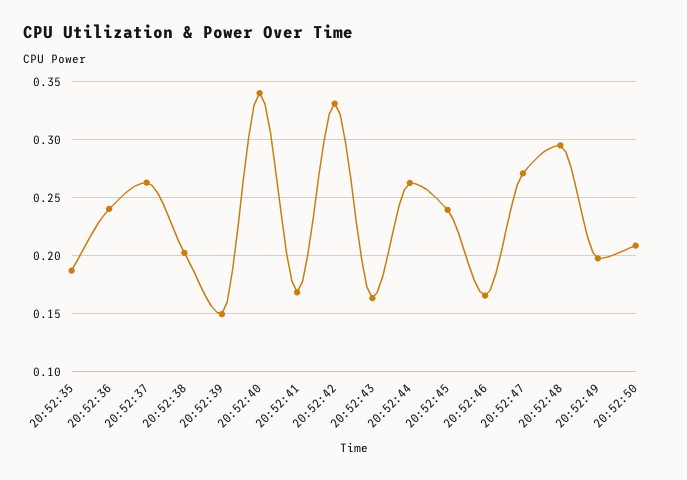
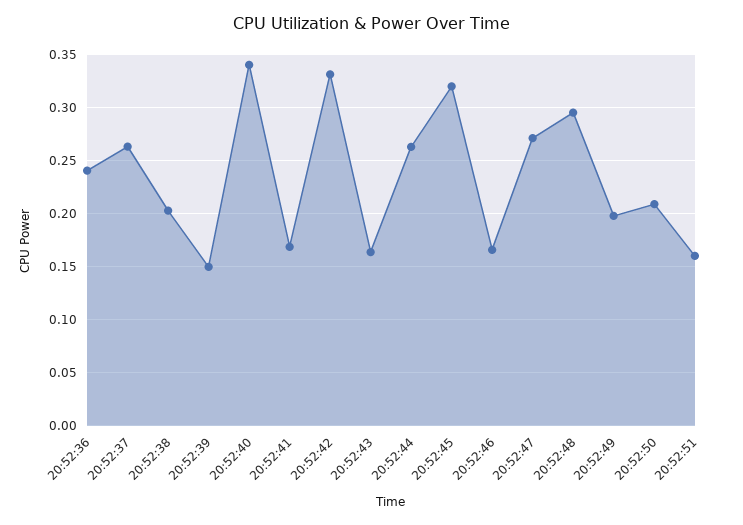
20:52:35: 0.19 -> none
20:52:45: 0.24 -> 0.32
20:52:51: none -> 0.16

